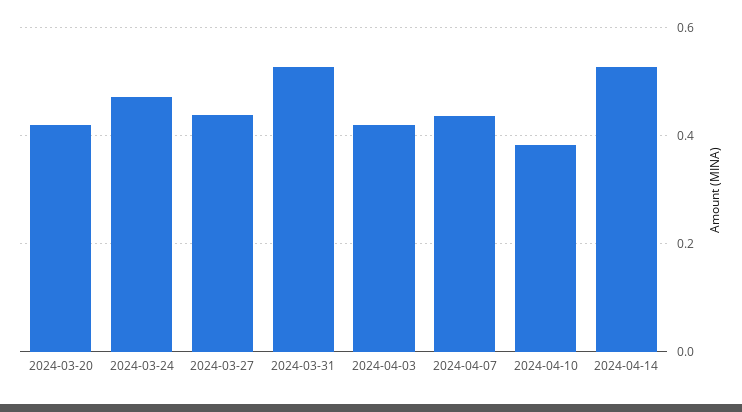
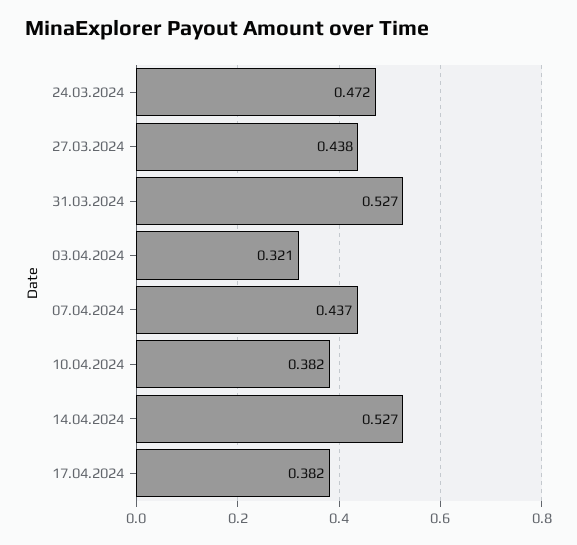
2024-03-20: 0.42 -> none
2024-04-03: 0.42 -> 0.321
17.04.2024: none -> 0.382

